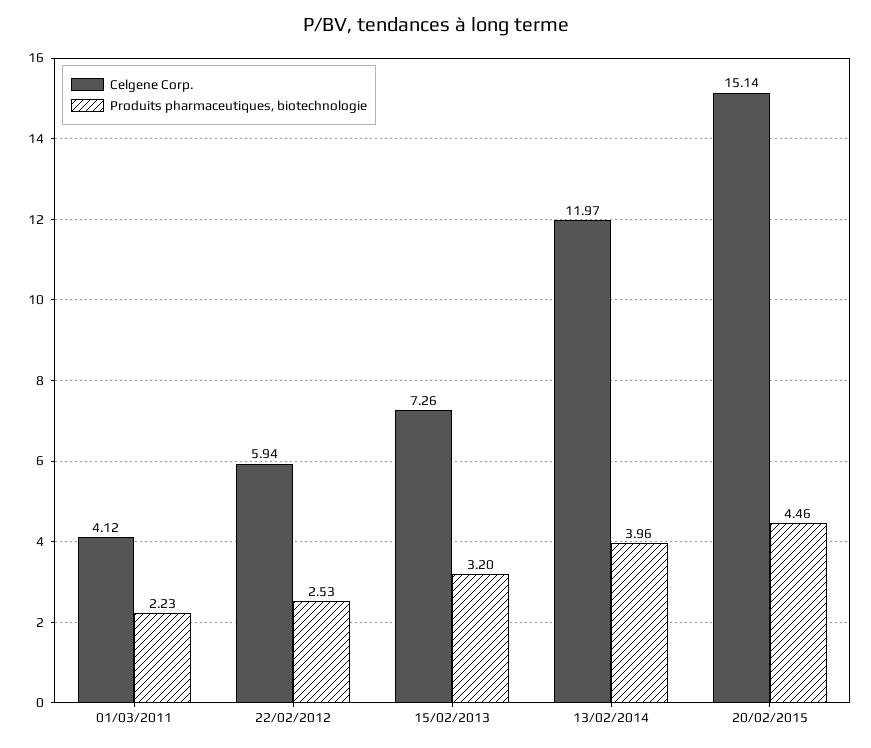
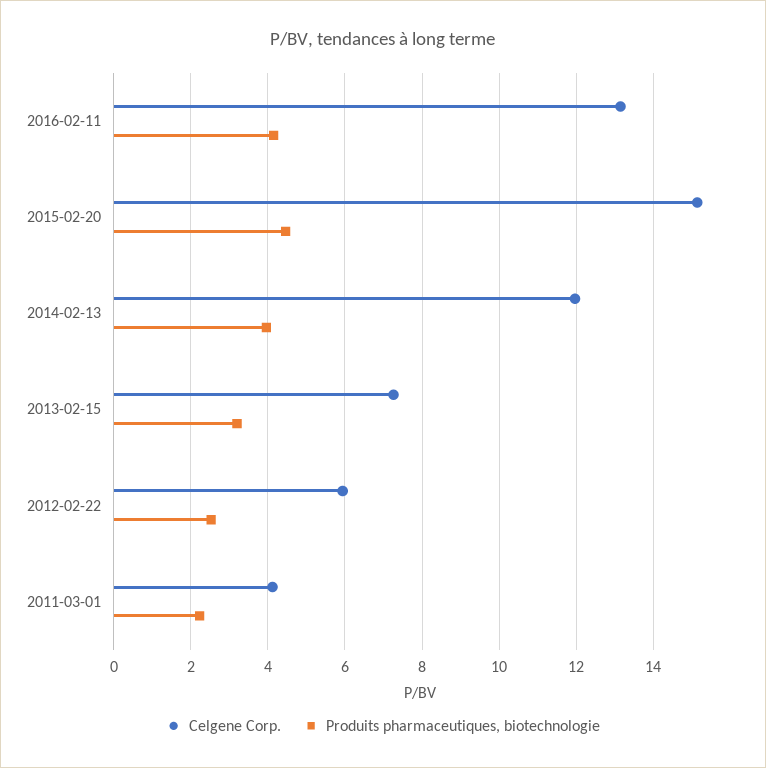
Celgene Corp., 2016-02-11: none -> 13.2
Produits pharmaceutiques, biotechnologie, 2016-02-11: none -> 4.2

